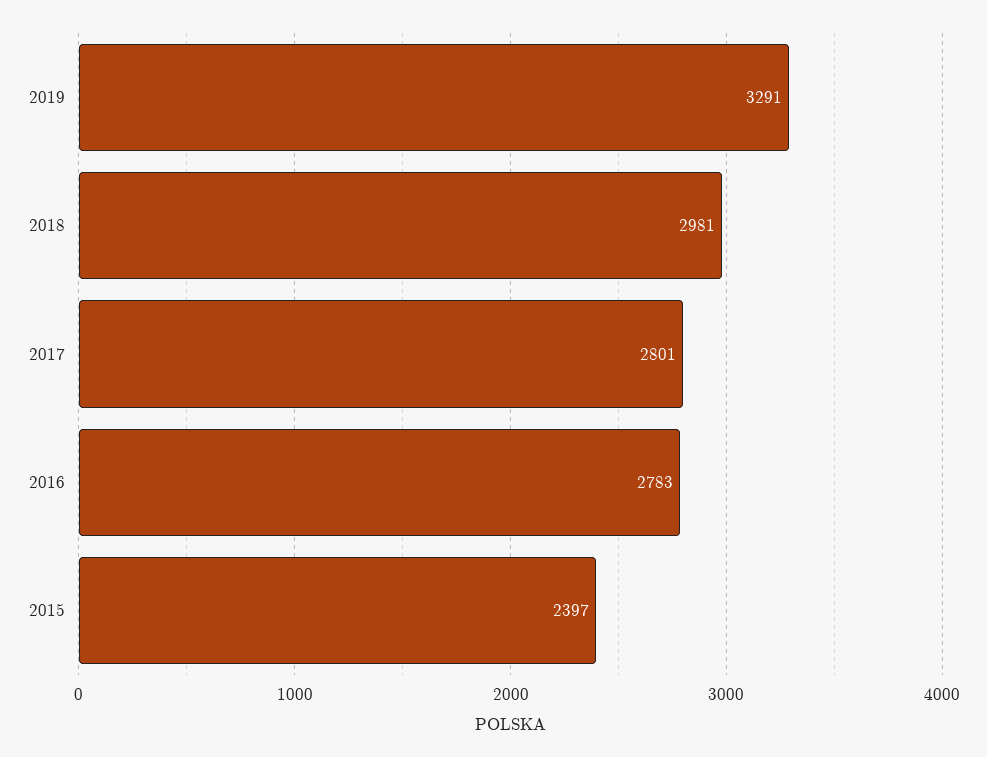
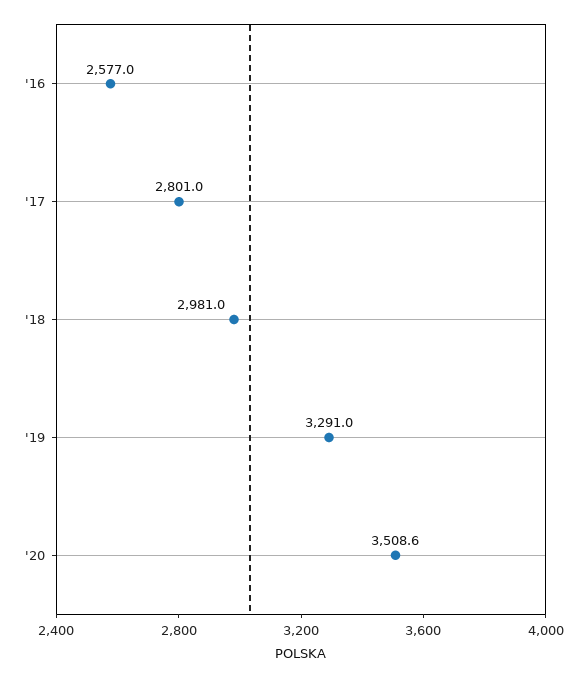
2016: 2783 -> 2577
2015: 2397 -> none
'20: none -> 3508.6

